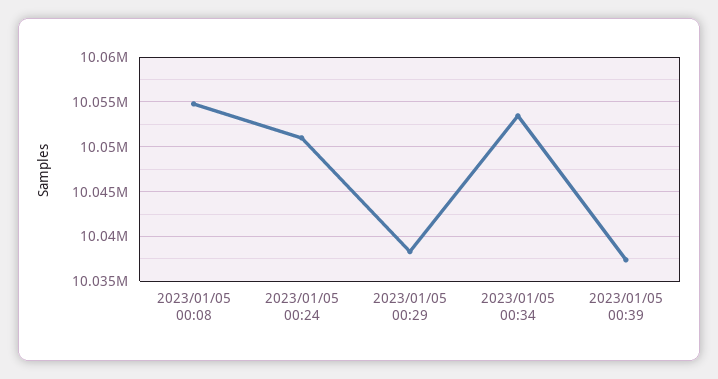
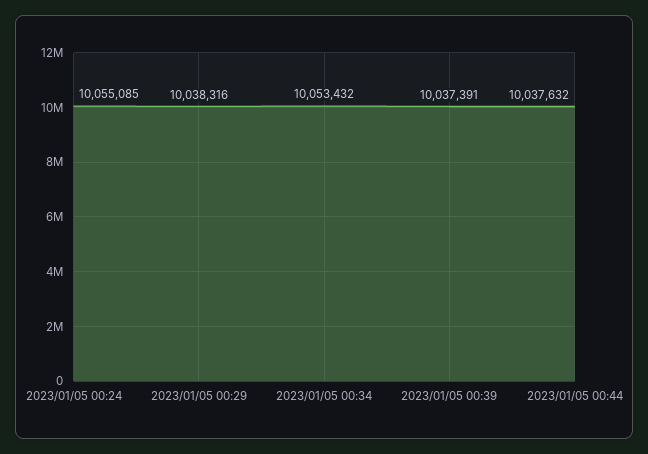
2023/01/05 00:08: 10055000 -> none
2023/01/05 00:24: 10051000 -> 10055085
2023/01/05 00:44: none -> 10037632

